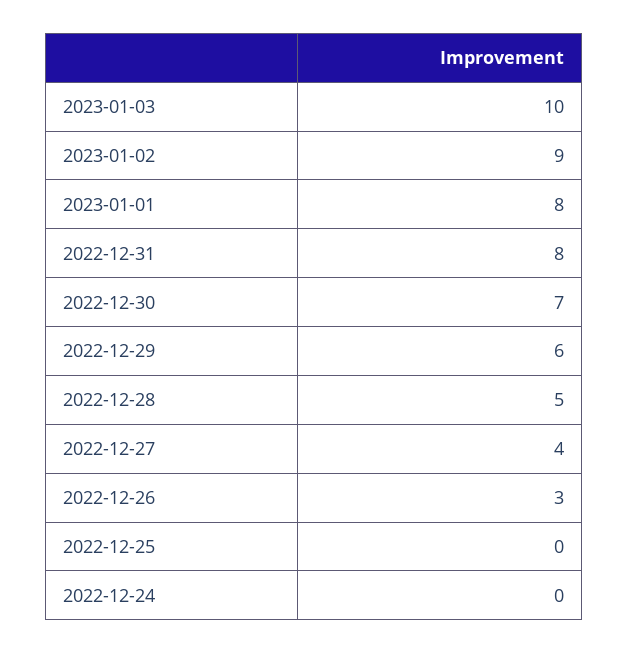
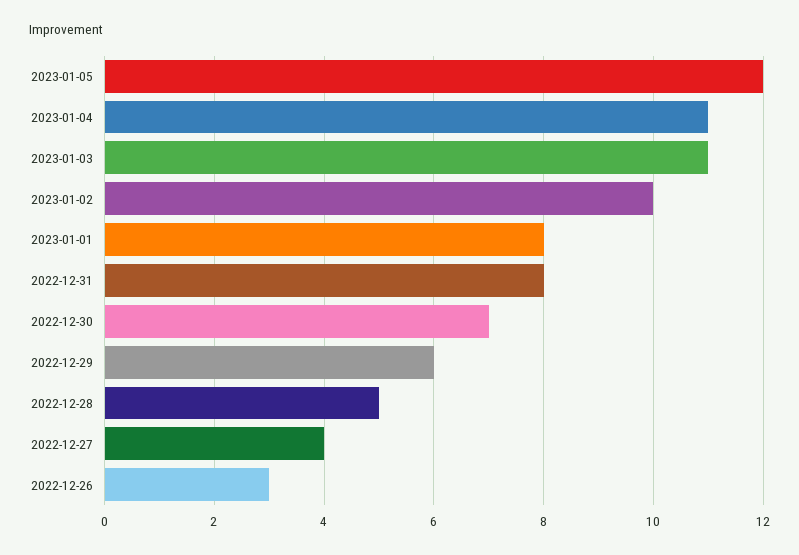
2023-01-03: 10 -> 11
2023-01-02: 9 -> 10
2022-12-25: 0 -> none
2022-12-24: 0 -> none
2023-01-05: none -> 12
2023-01-04: none -> 11

